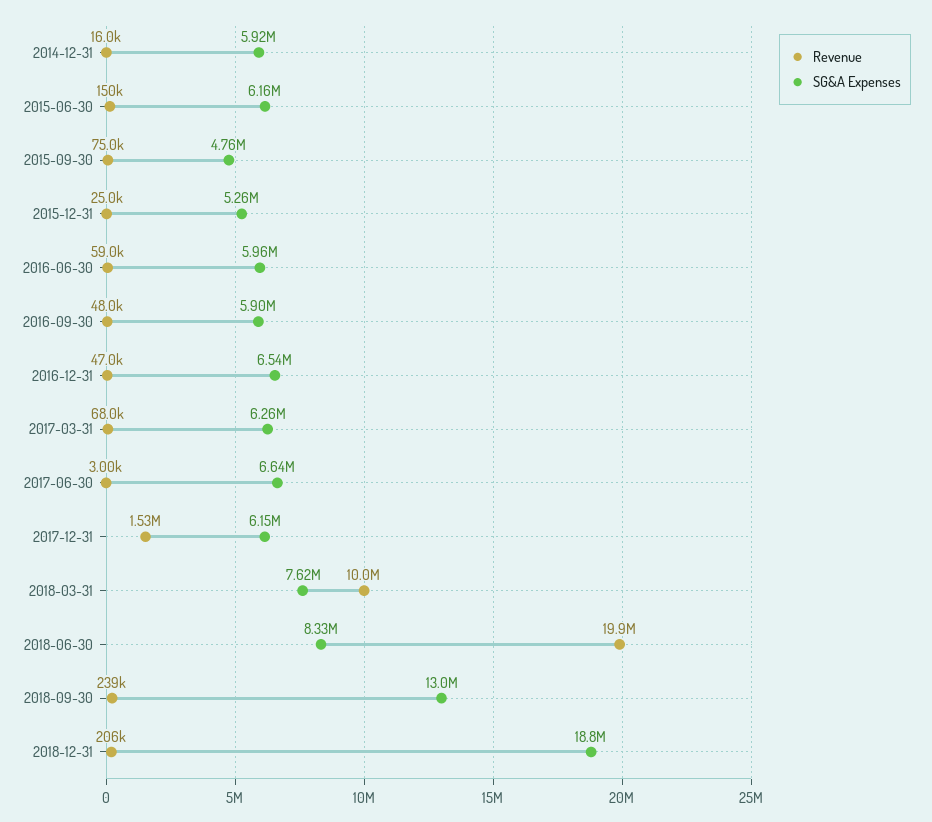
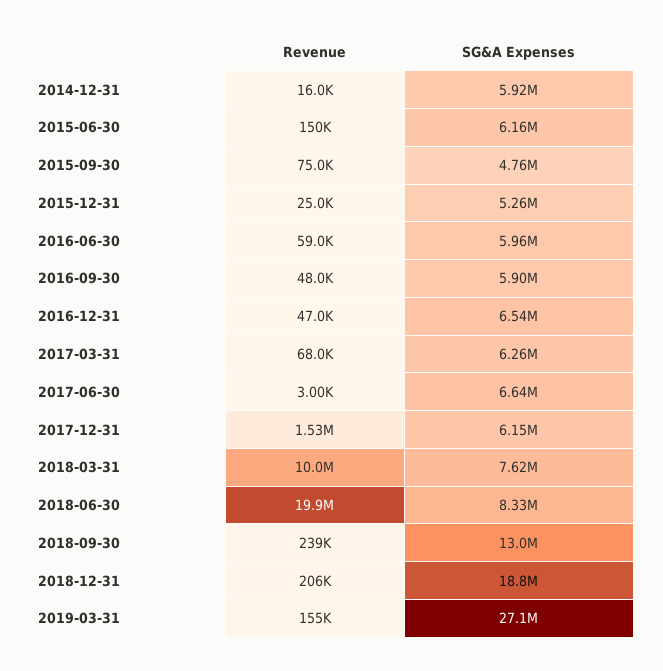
Revenue, 2019-03-31: none -> 155000
SG&A Expenses, 2019-03-31: none -> 27100000

